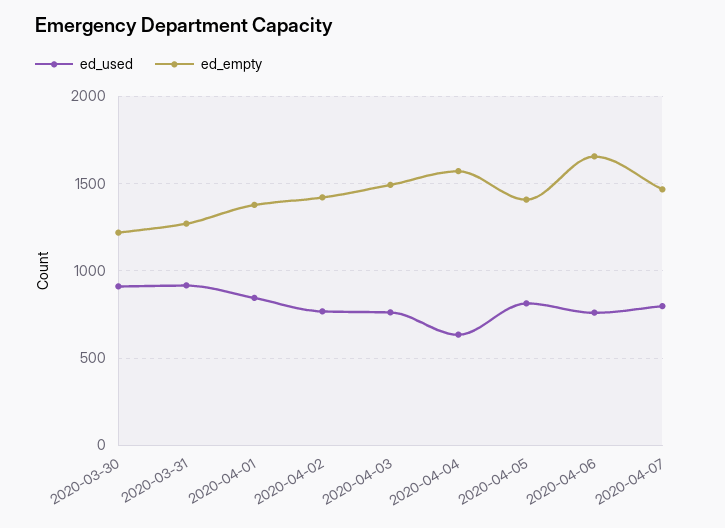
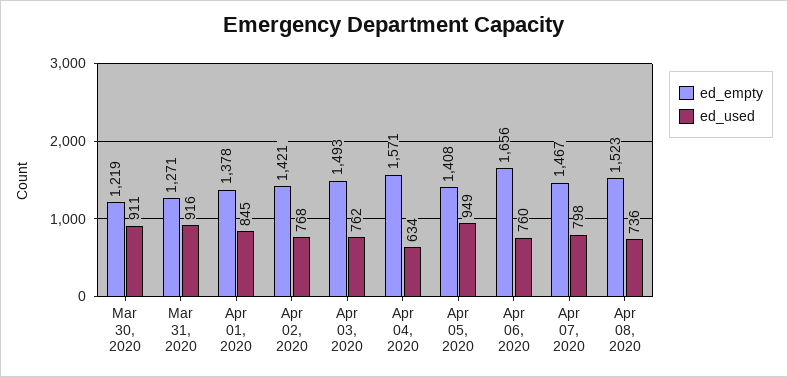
ed_used, 2020-04-05: 800 -> 949
ed_empty, Apr 08, 2020: none -> 1523
ed_used, Apr 08, 2020: none -> 736

